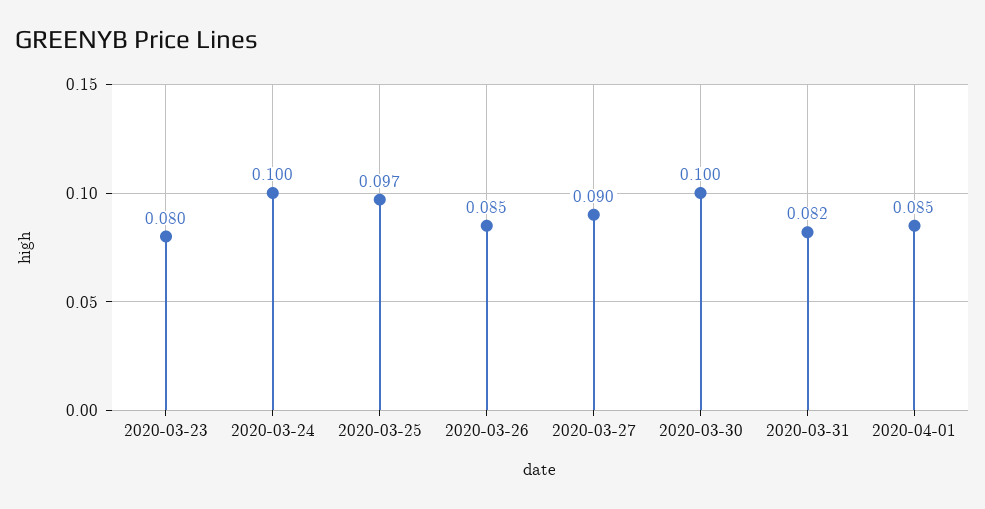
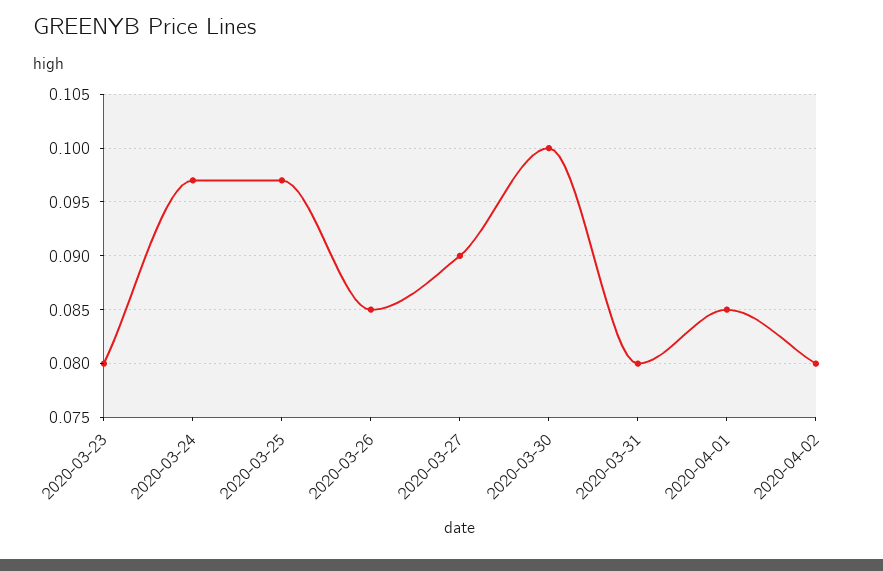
2020-03-24: 0.1 -> 0.097
2020-03-31: 0.082 -> 0.08
2020-04-02: none -> 0.08

